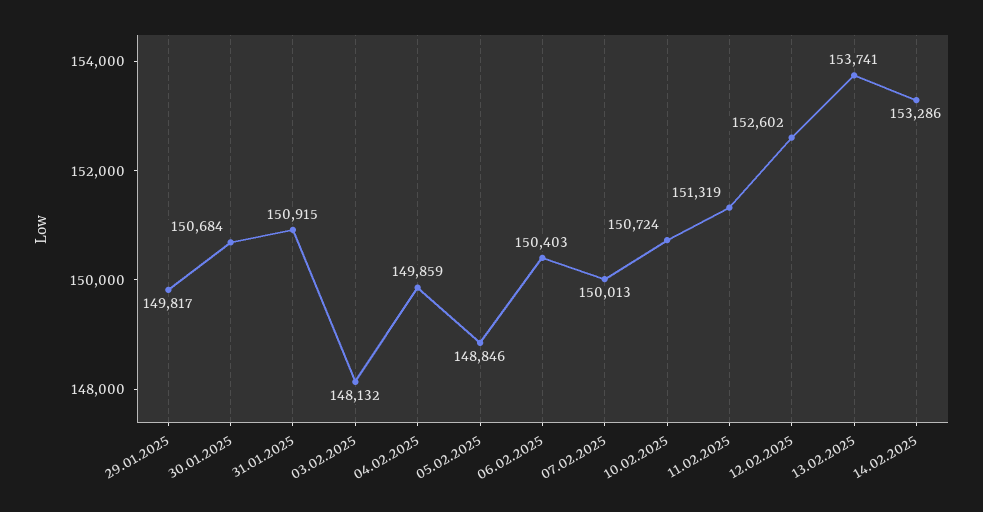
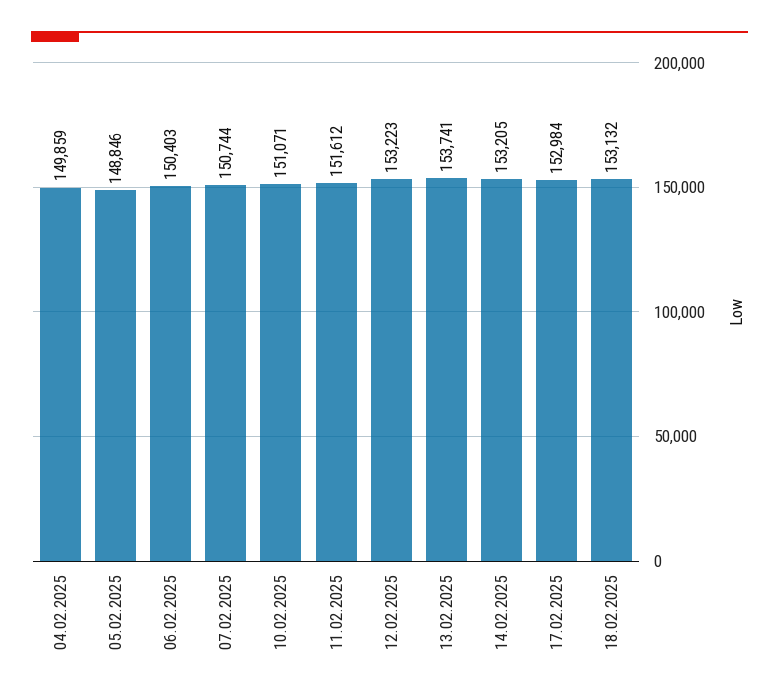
29.01.2025: 149817 -> none
30.01.2025: 150684 -> none
31.01.2025: 150915 -> none
03.02.2025: 148132 -> none
07.02.2025: 150013 -> 150744
10.02.2025: 150724 -> 151071
11.02.2025: 151319 -> 151612
12.02.2025: 152602 -> 153223
14.02.2025: 153286 -> 153205
17.02.2025: none -> 152984
18.02.2025: none -> 153132

